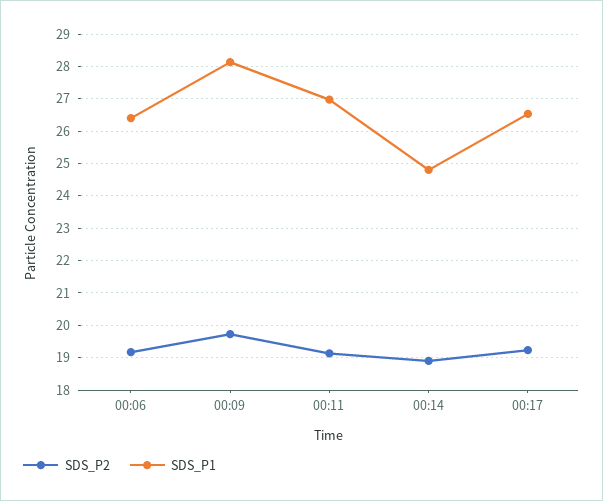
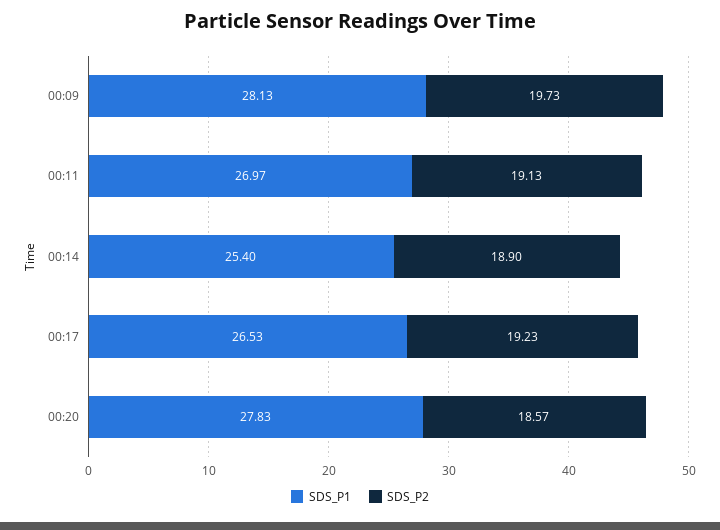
SDS_P2, 00:06: 19.2 -> none
SDS_P1, 00:06: 26.4 -> none
SDS_P1, 00:14: 24.8 -> 25.4
SDS_P1, 00:20: none -> 27.83
SDS_P2, 00:20: none -> 18.57

